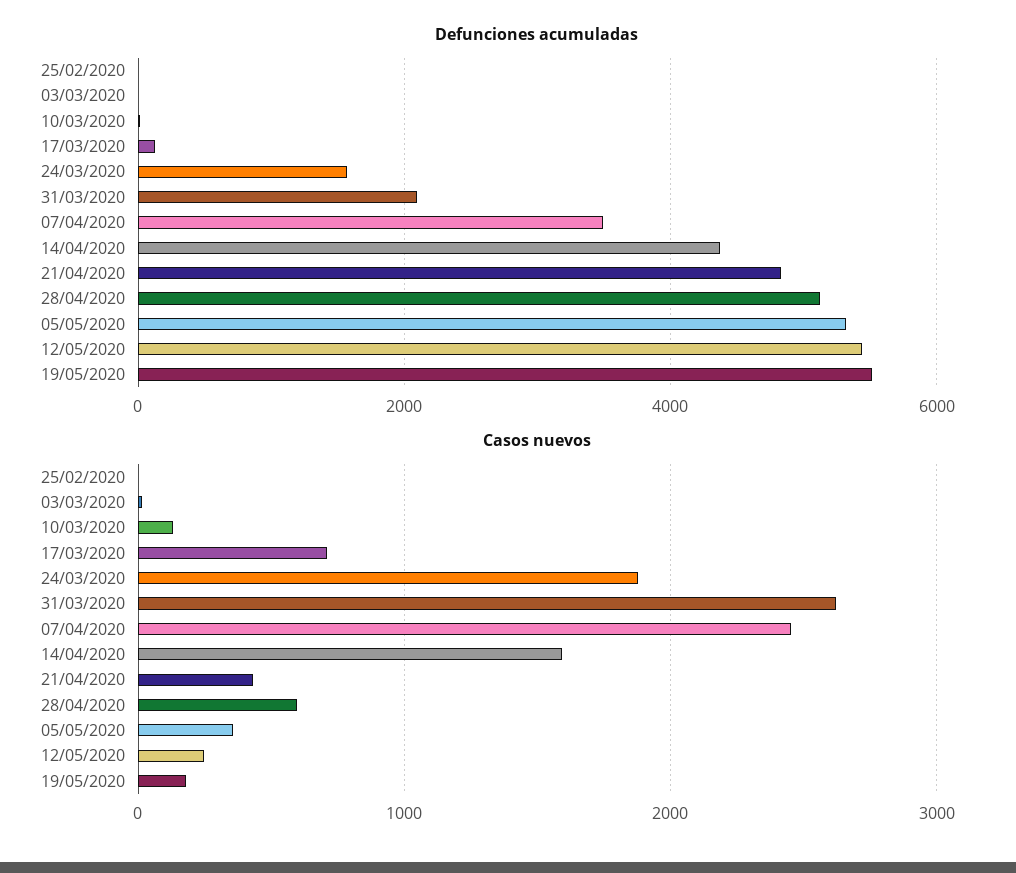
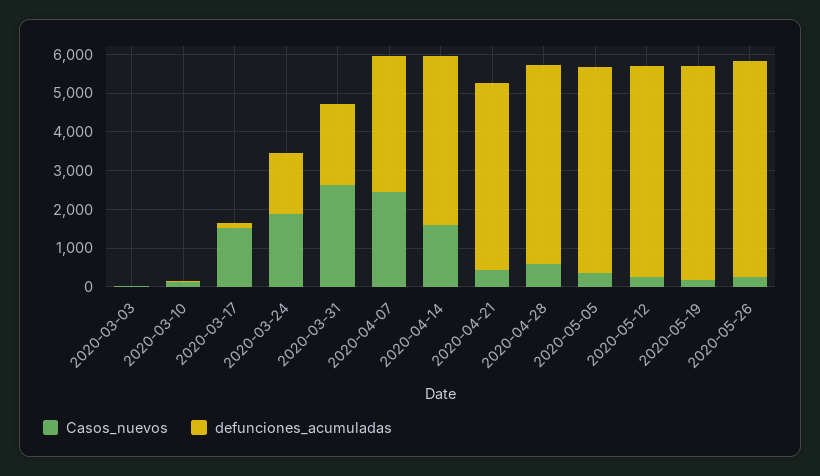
Defunciones acumuladas, 25/02/2020: 0 -> none
Casos nuevos, 25/02/2020: 0 -> none
Casos nuevos, 17/03/2020: 700 -> 1500
Casos nuevos, 2020-05-26: none -> 250
Defunciones acumuladas, 2020-05-26: none -> 5500

